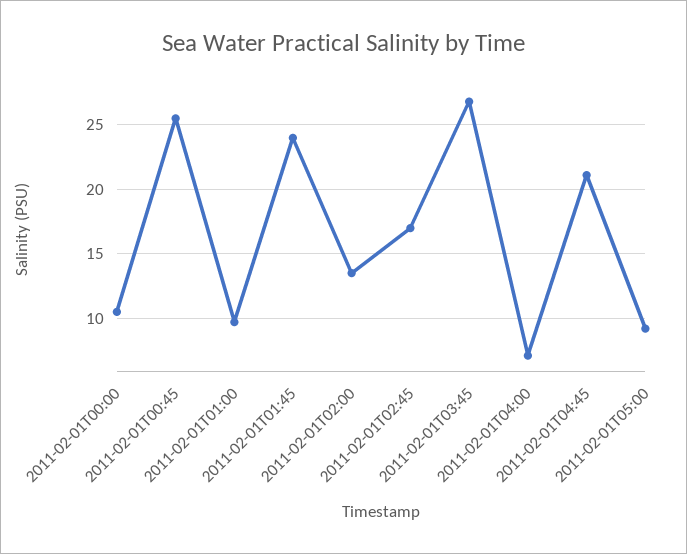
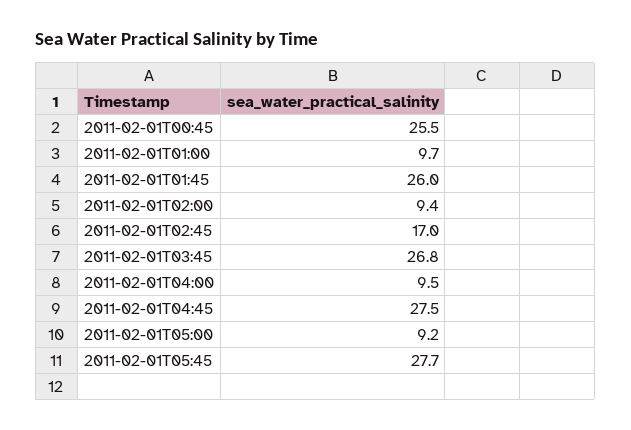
2011-02-01T00:00: 10.5 -> none
2011-02-01T01:45: 24 -> 26
2011-02-01T02:00: 13.5 -> 9.4
2011-02-01T04:00: 7 -> 9.5
2011-02-01T04:45: 21 -> 27.5
2011-02-01T05:45: none -> 27.7

